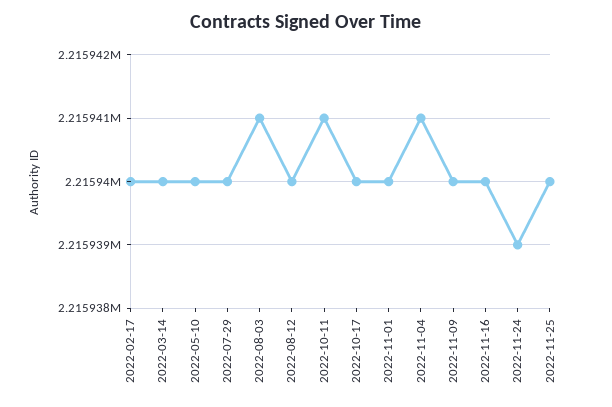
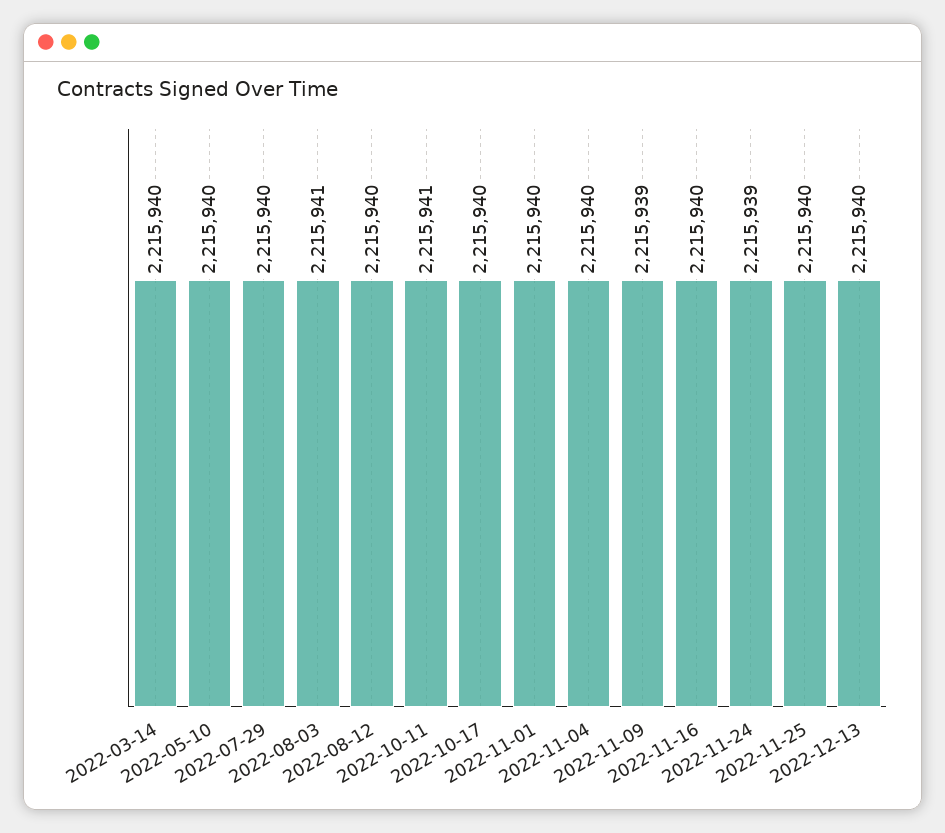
2022-02-17: 2215940 -> none
2022-11-04: 2215941 -> 2215940
2022-11-09: 2215940 -> 2215939
2022-12-13: none -> 2215940

